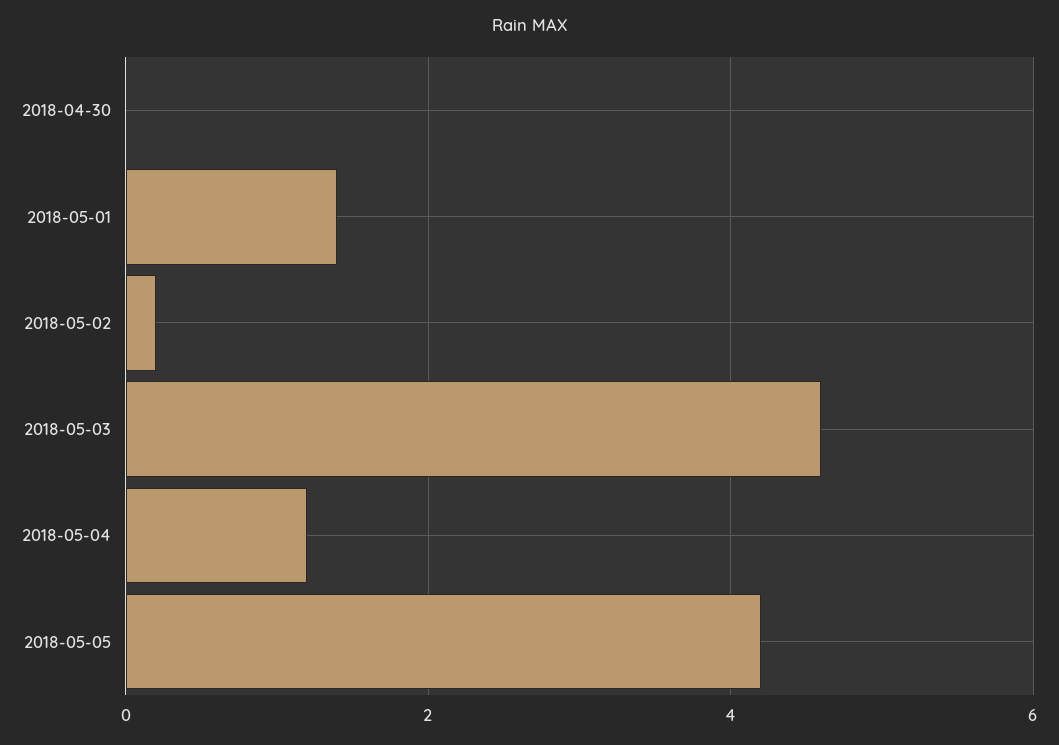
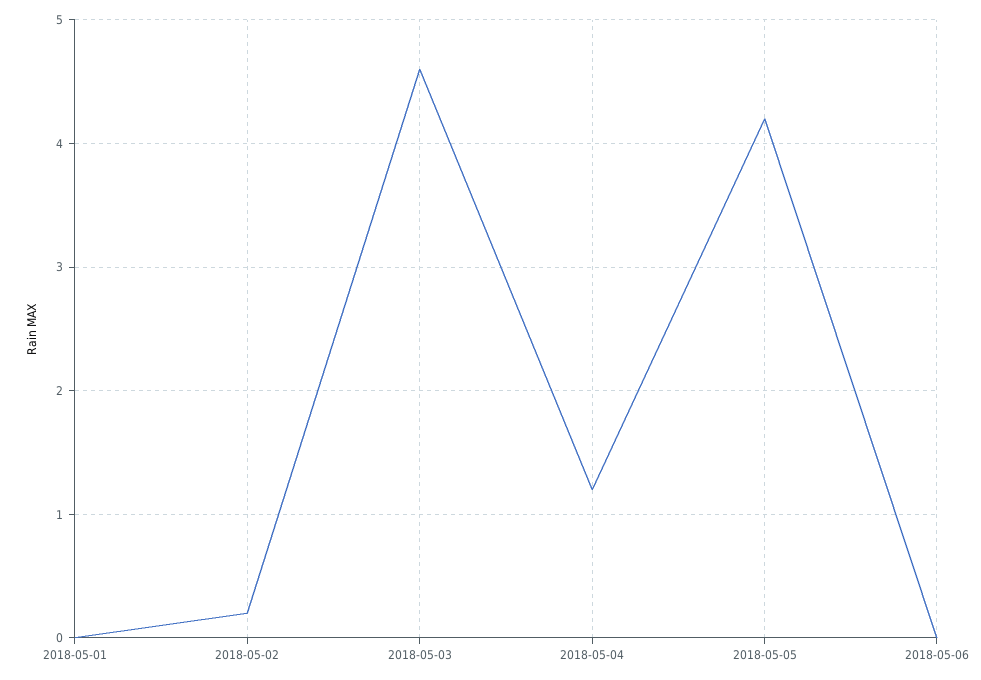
2018-04-30: 0 -> none
2018-05-01: 1.5 -> 0
2018-05-06: none -> 0

